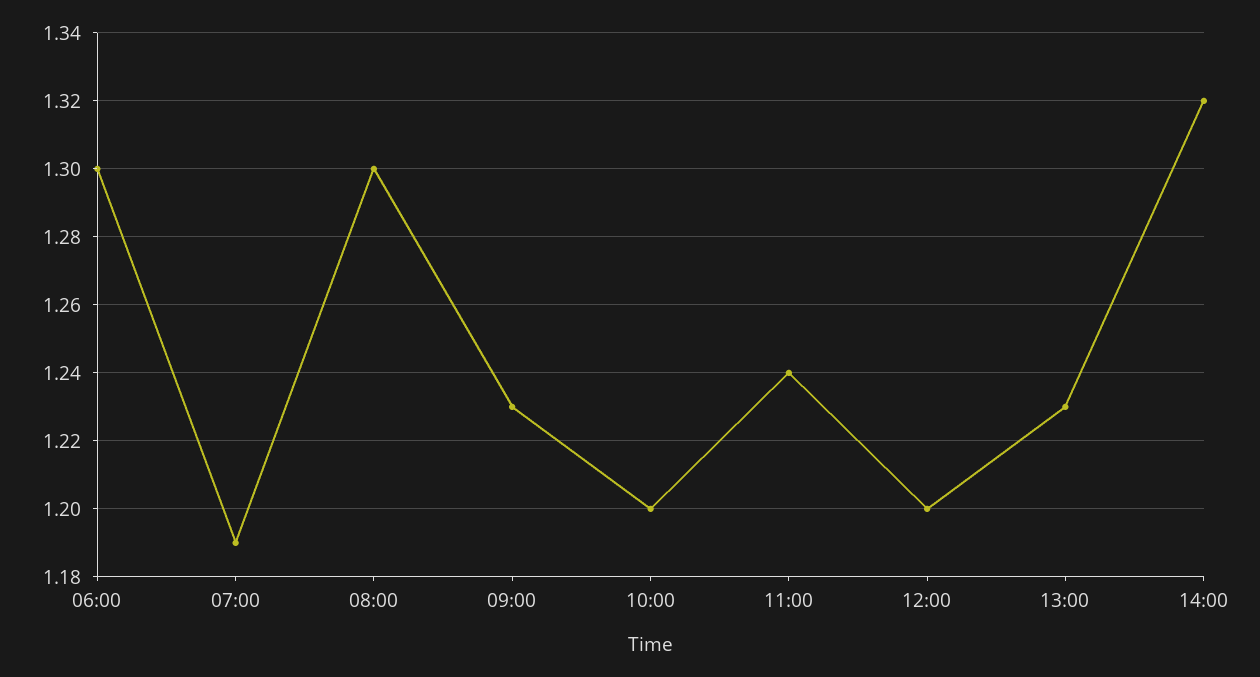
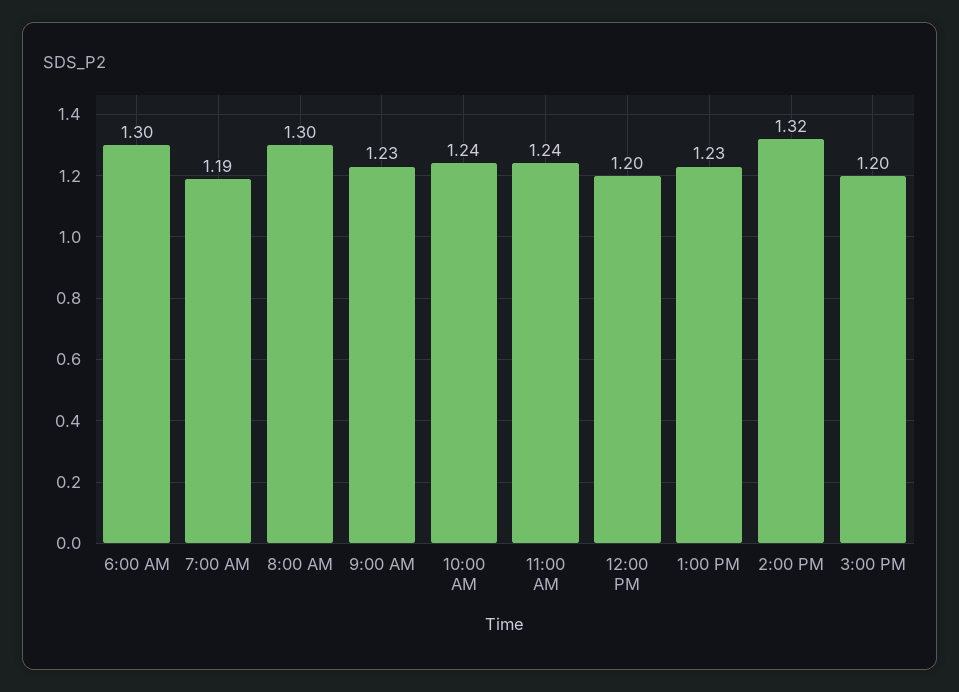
10:00: 1.2 -> 1.24
3:00 PM: none -> 1.2

